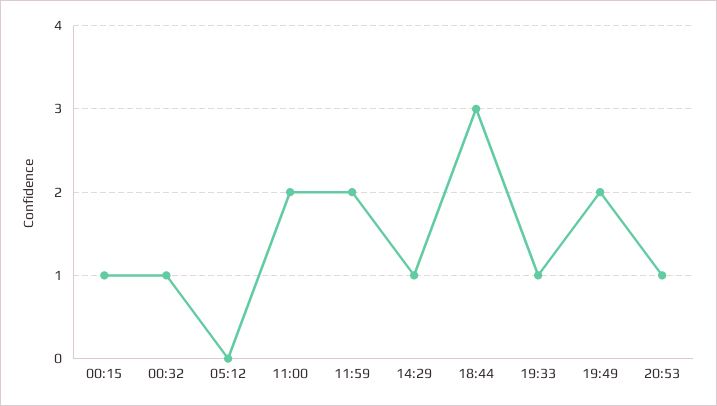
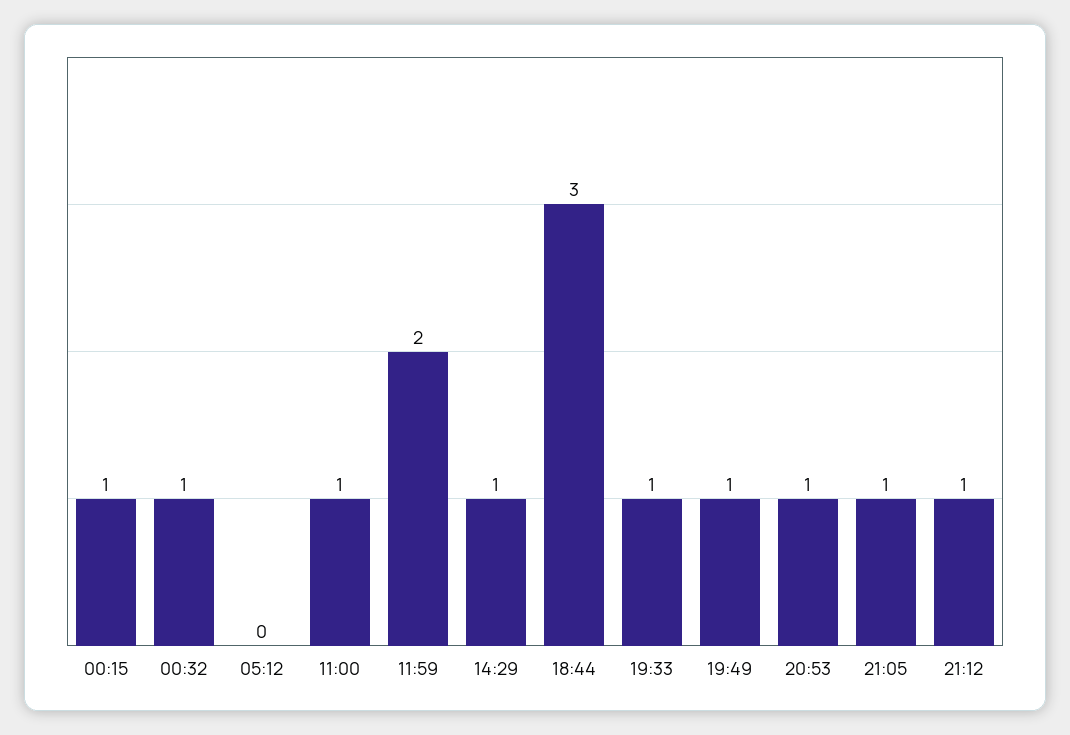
11:00: 2 -> 1
19:49: 2 -> 1
21:05: none -> 1
21:12: none -> 1

